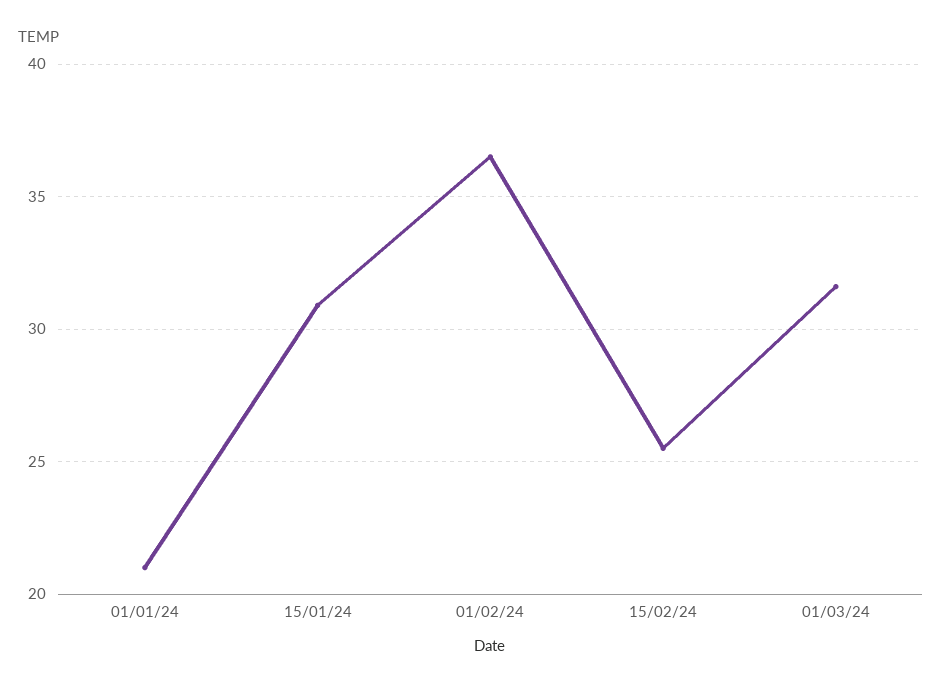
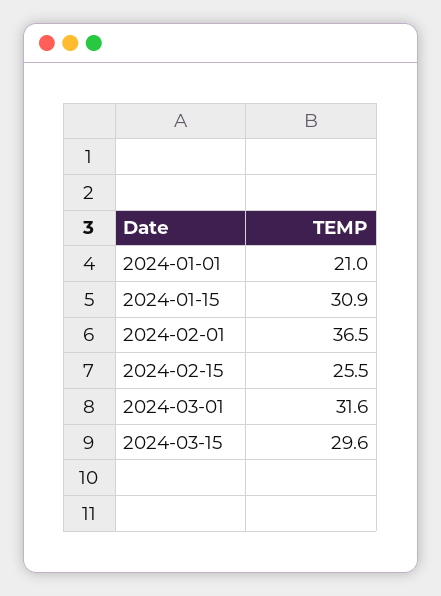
2024-03-15: none -> 29.6

